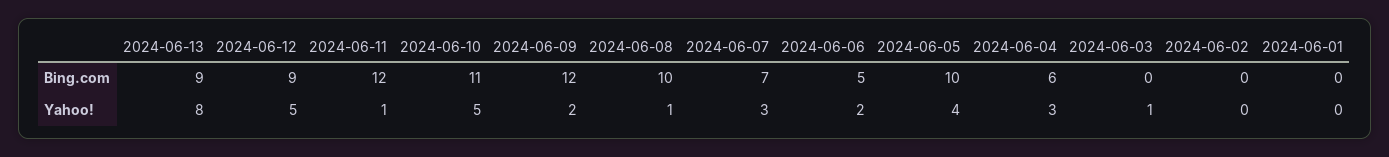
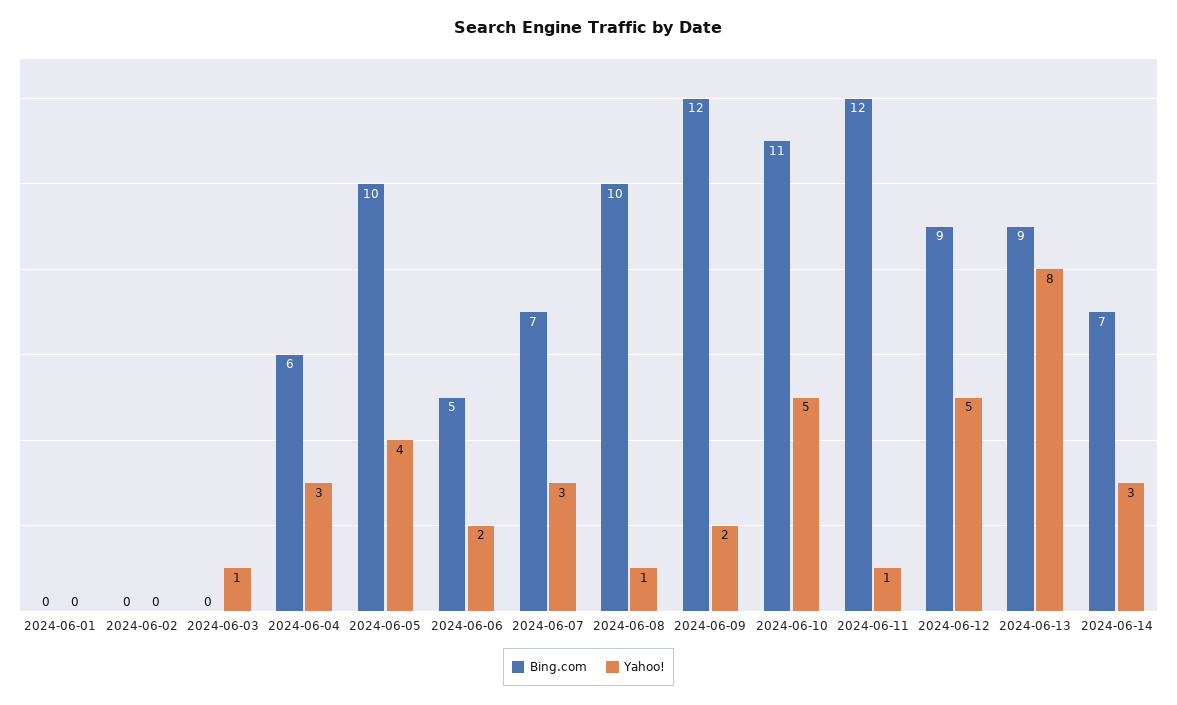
Bing.com, 2024-06-14: none -> 7
Yahoo!, 2024-06-14: none -> 3

